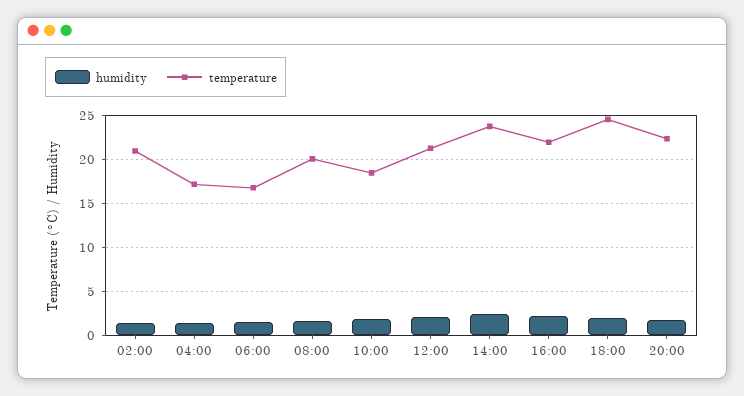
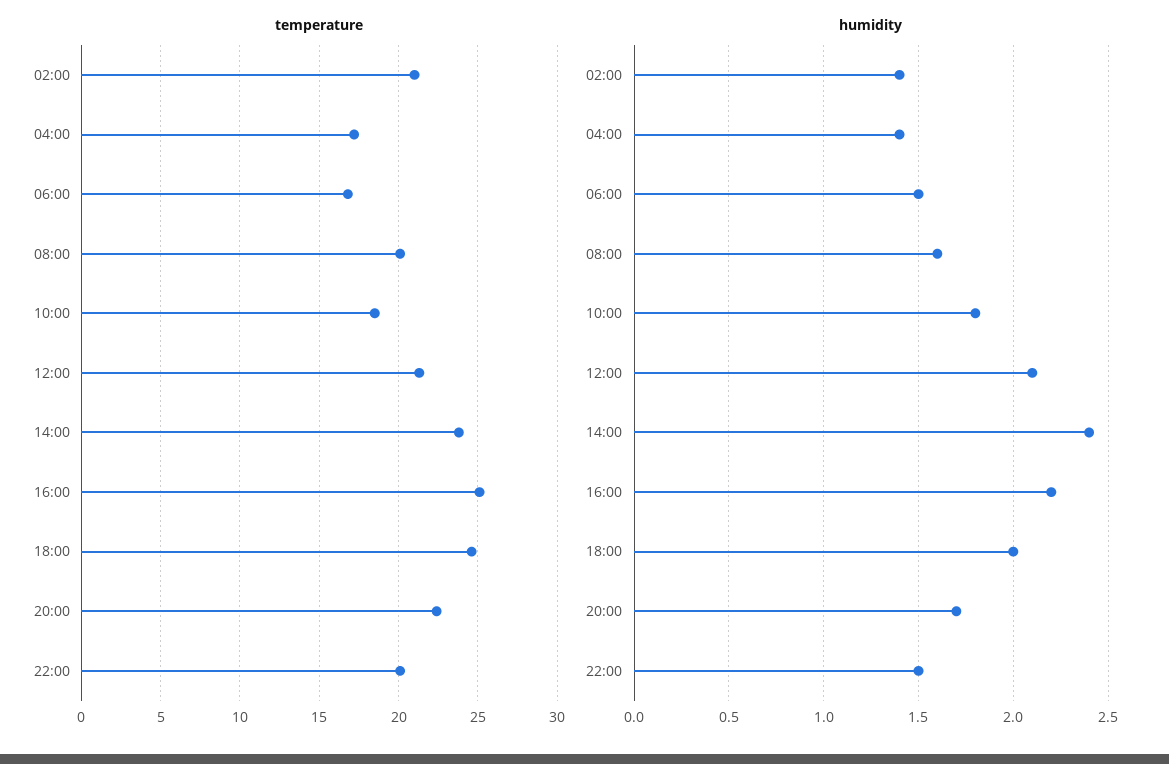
temperature, 16:00: 22 -> 25
temperature, 22:00: none -> 20
humidity, 22:00: none -> 1.5

